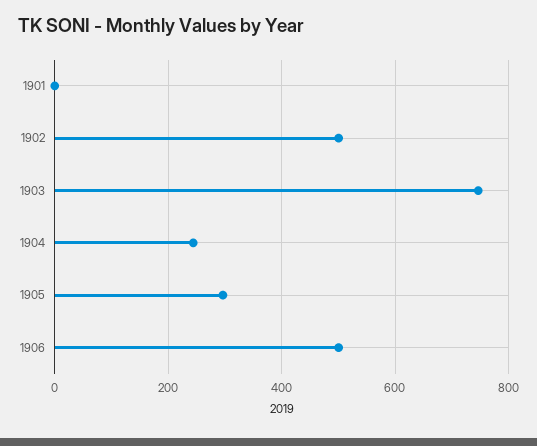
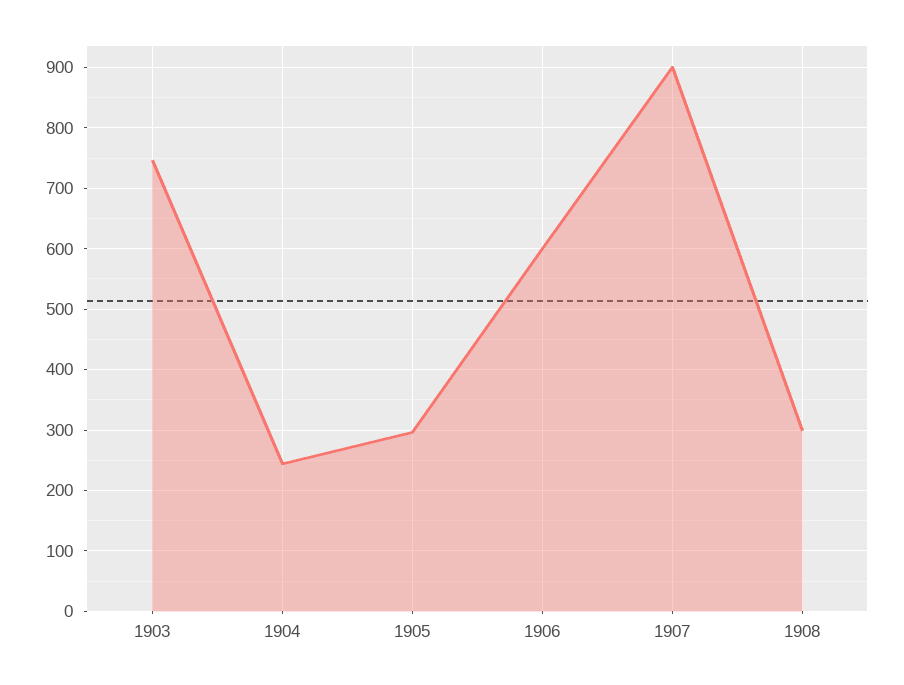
1901: 0 -> none
1902: 500 -> none
1906: 500 -> 600
1907: none -> 900
1908: none -> 300

